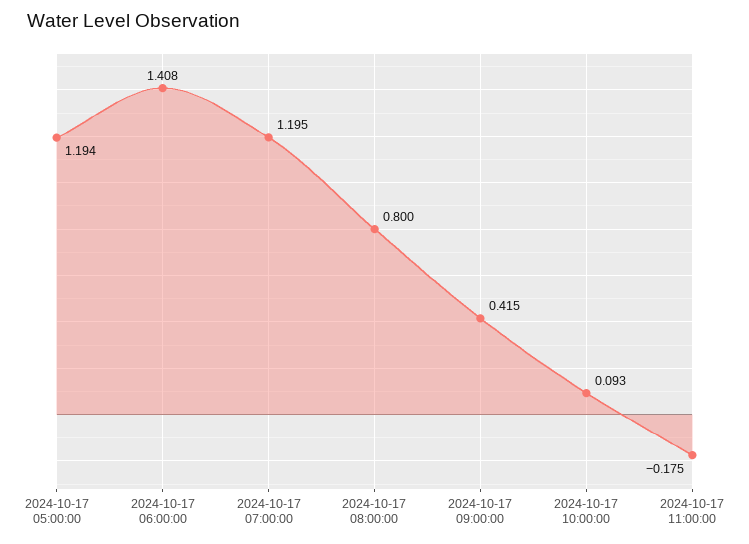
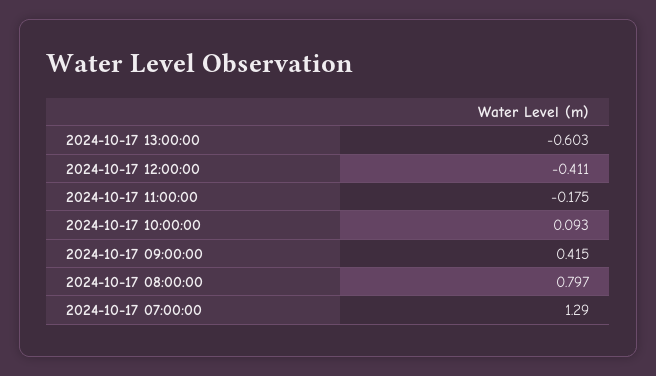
2024-10-17 05:00:00: 1.194 -> none
2024-10-17 06:00:00: 1.408 -> none
2024-10-17 07:00:00: 1.195 -> 1.29
2024-10-17 08:00:00: 0.8 -> 0.797
2024-10-17 13:00:00: none -> -0.603
2024-10-17 12:00:00: none -> -0.411

